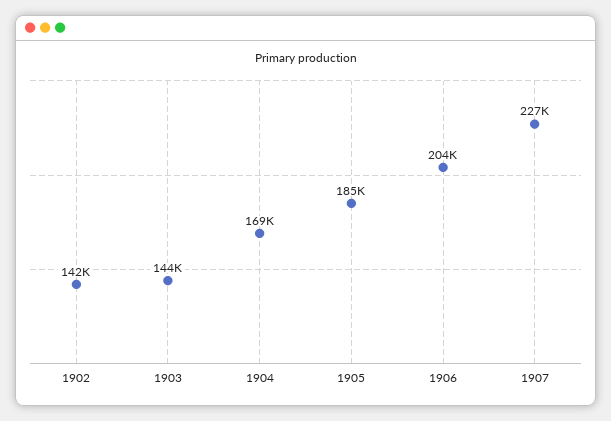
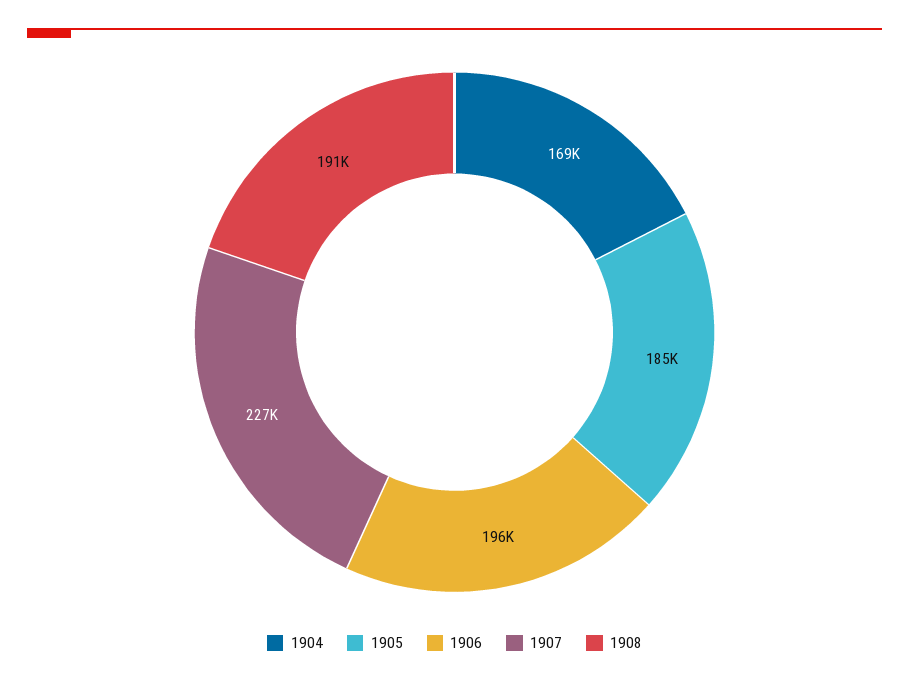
1902: 142000 -> none
1903: 144000 -> none
1906: 204000 -> 196000
1908: none -> 191000

